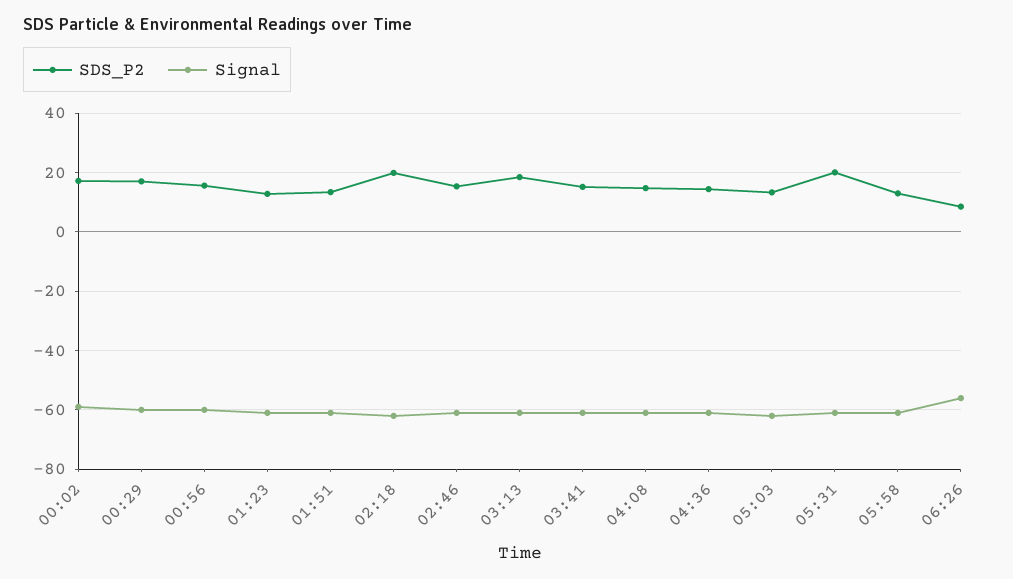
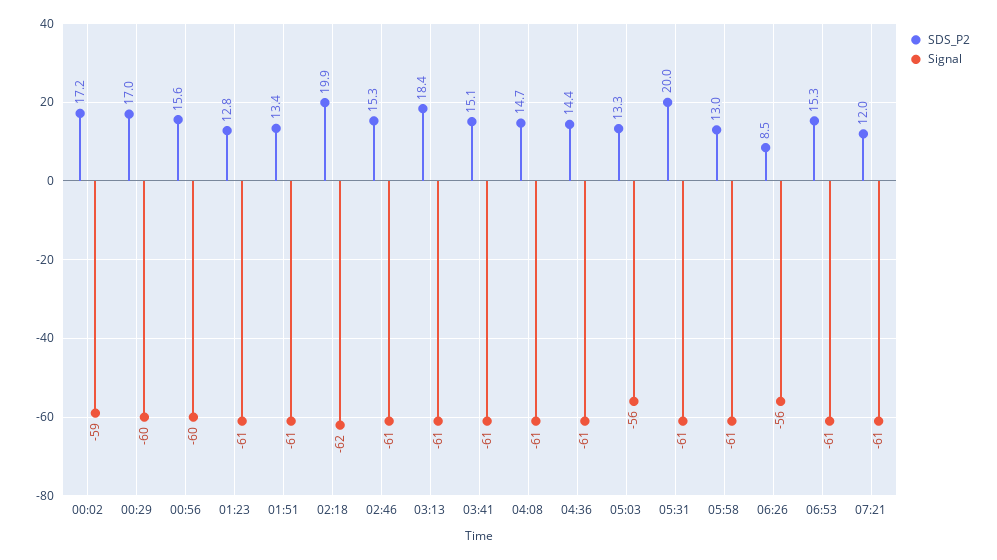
Signal, 05:03: -62.5 -> -56
SDS_P2, 06:53: none -> 15.3
Signal, 06:53: none -> -61
SDS_P2, 07:21: none -> 12
Signal, 07:21: none -> -61

